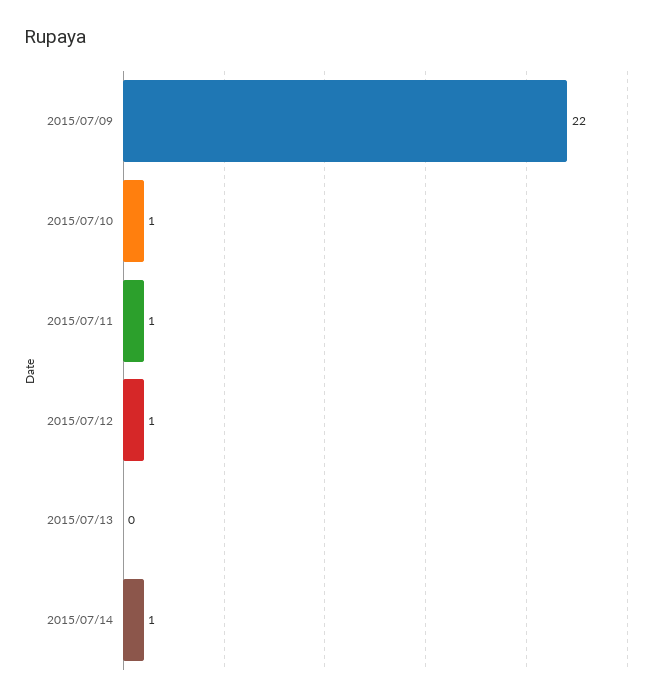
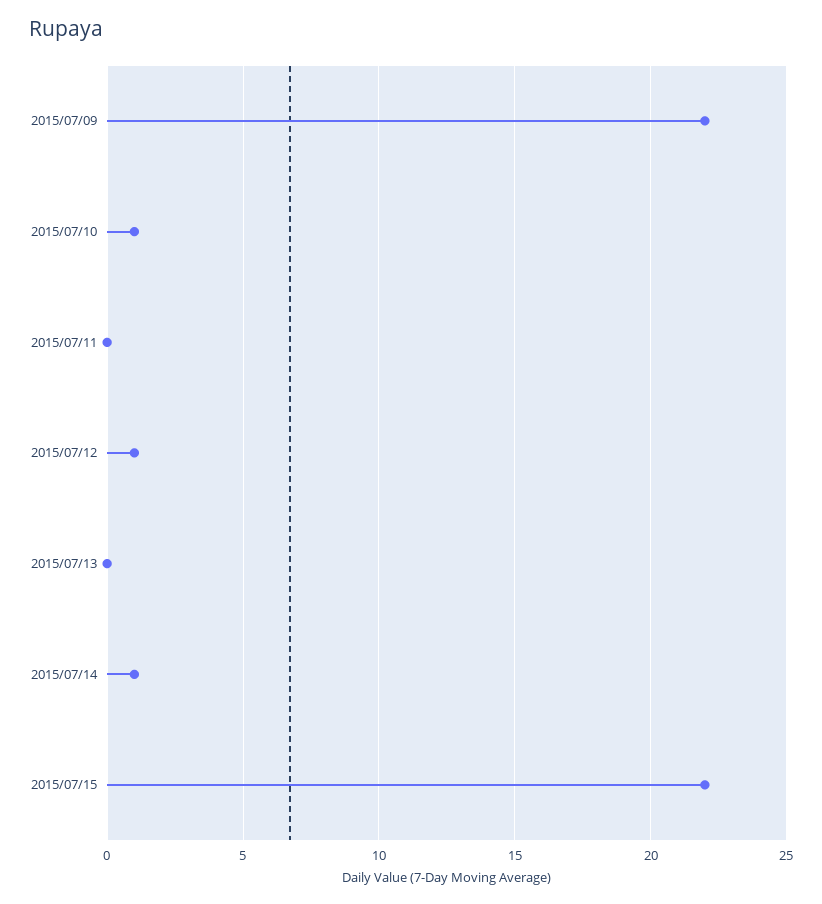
2015/07/11: 1 -> 0
2015/07/15: none -> 22

